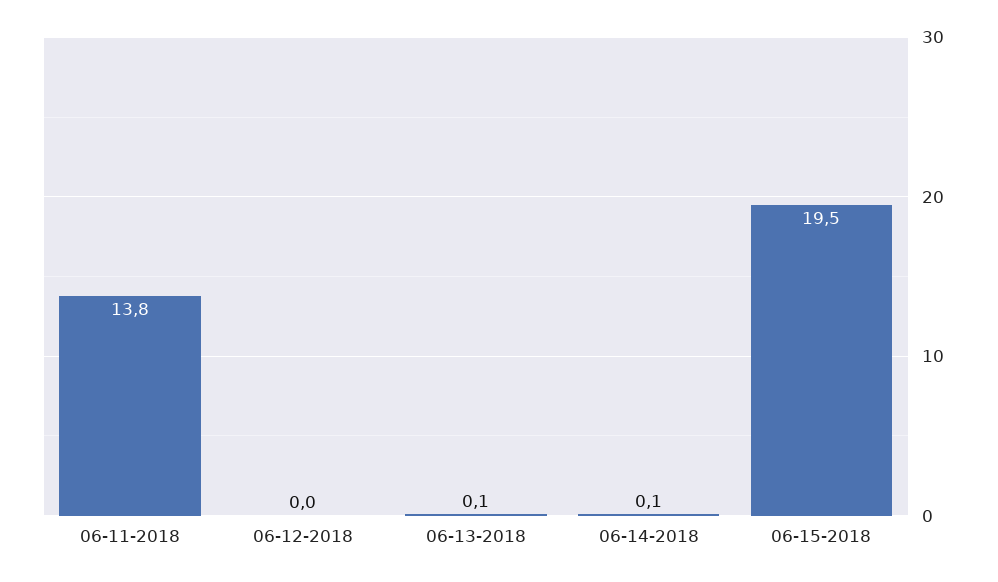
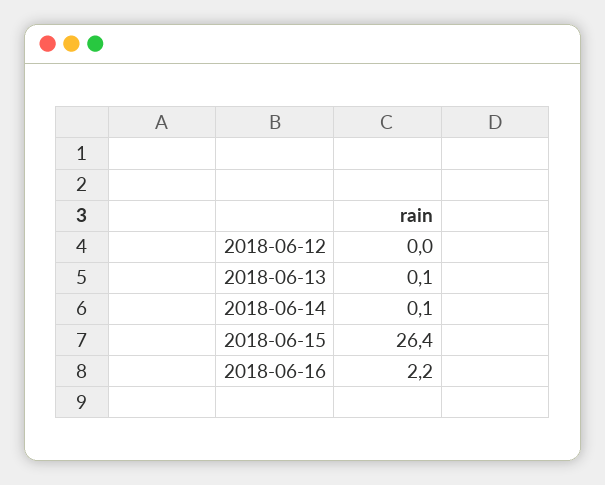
06-11-2018: 13.8 -> none
06-15-2018: 19.5 -> 26.4
2018-06-16: none -> 2.2

